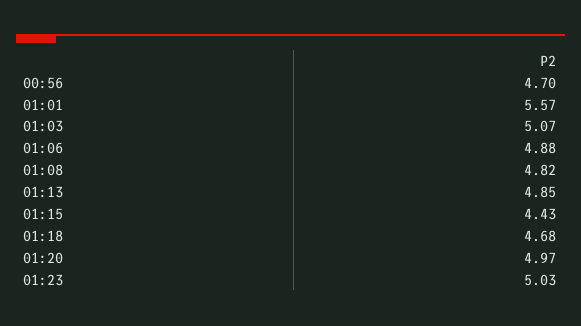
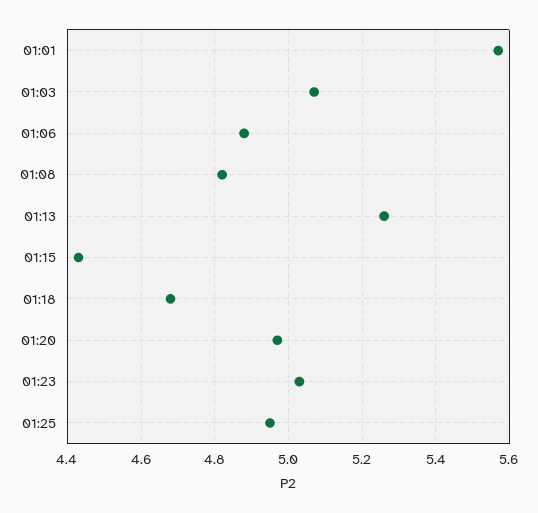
00:56: 4.7 -> none
01:13: 4.85 -> 5.25
01:25: none -> 4.95

